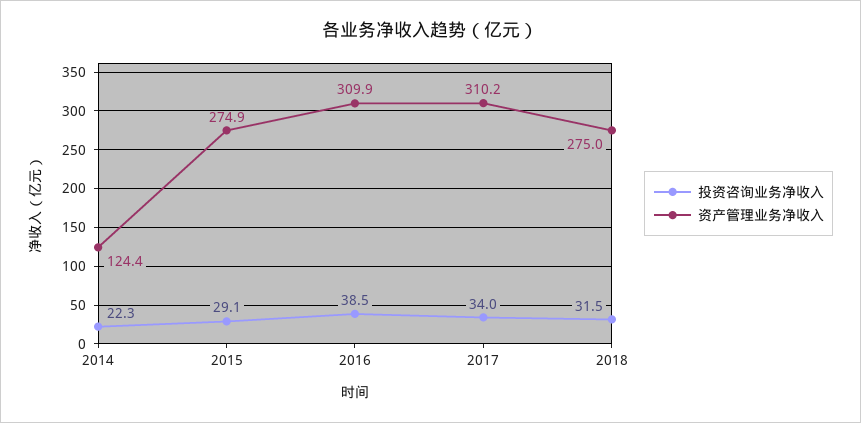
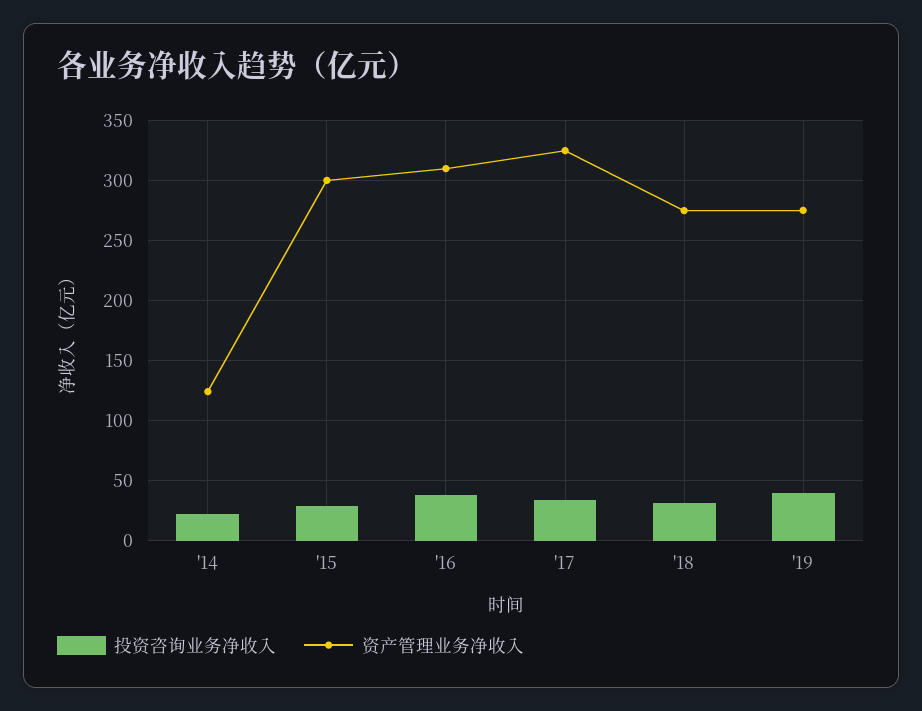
资产管理业务净收入, 2015: 274.9 -> 300
资产管理业务净收入, 2017: 310.2 -> 325
投资咨询业务净收入, '19: none -> 40
资产管理业务净收入, '19: none -> 275

